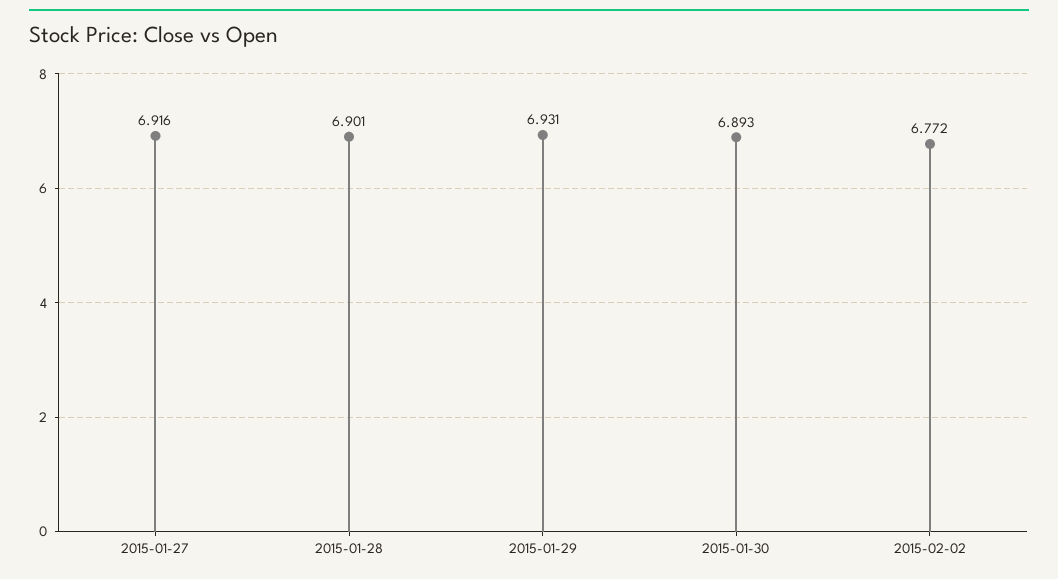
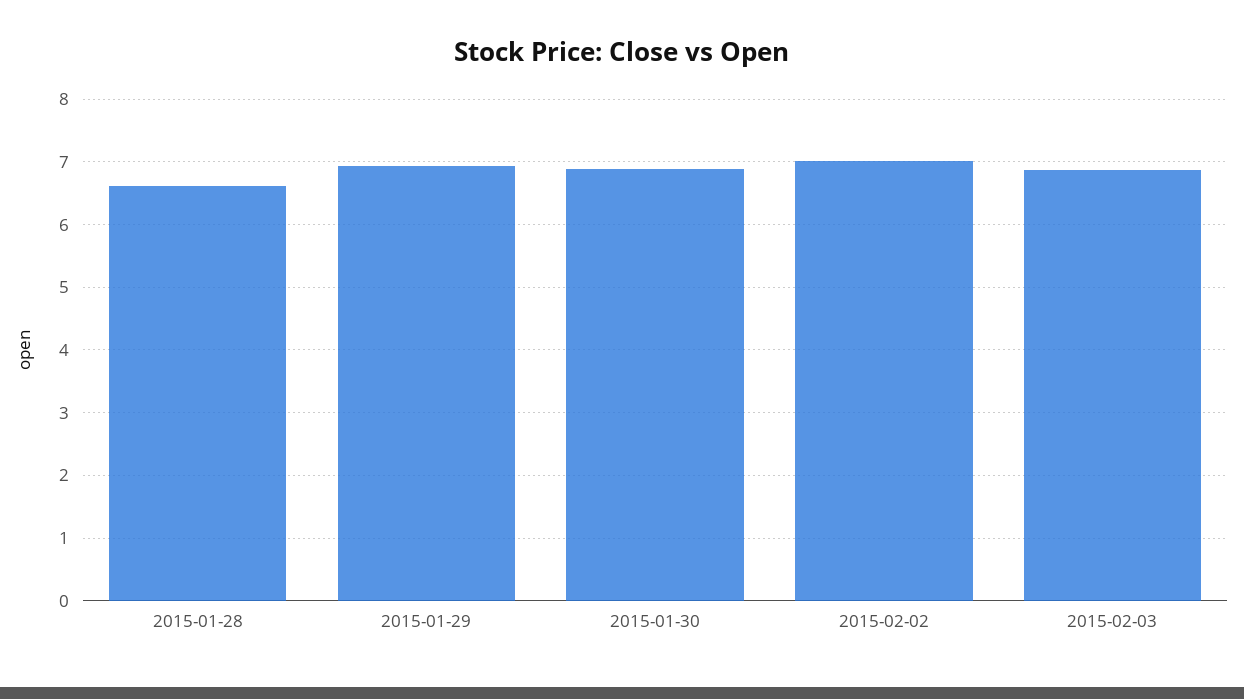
2015-01-27: 6.916 -> none
2015-01-28: 6.901 -> 6.6
2015-02-02: 6.772 -> 7
2015-02-03: none -> 6.9

